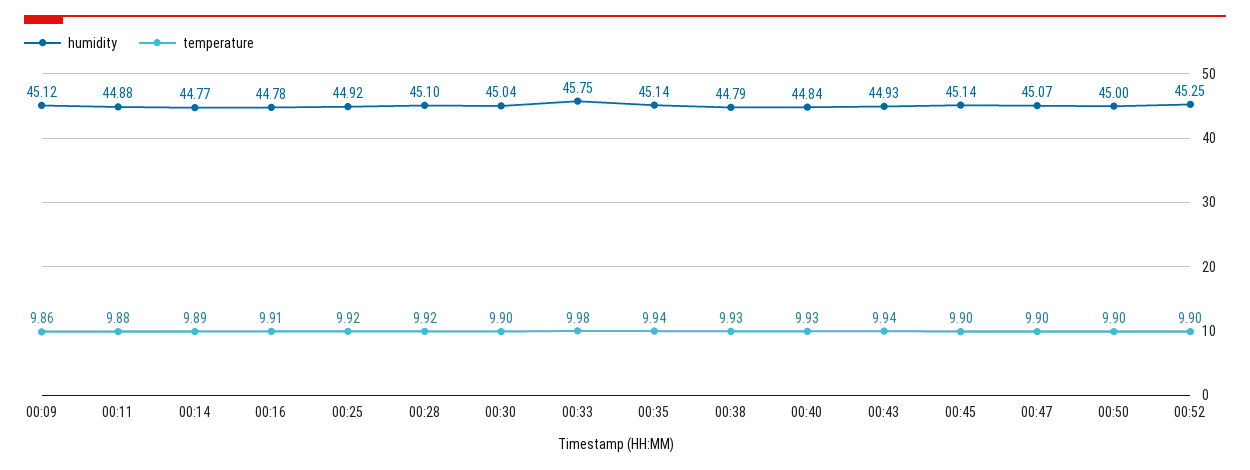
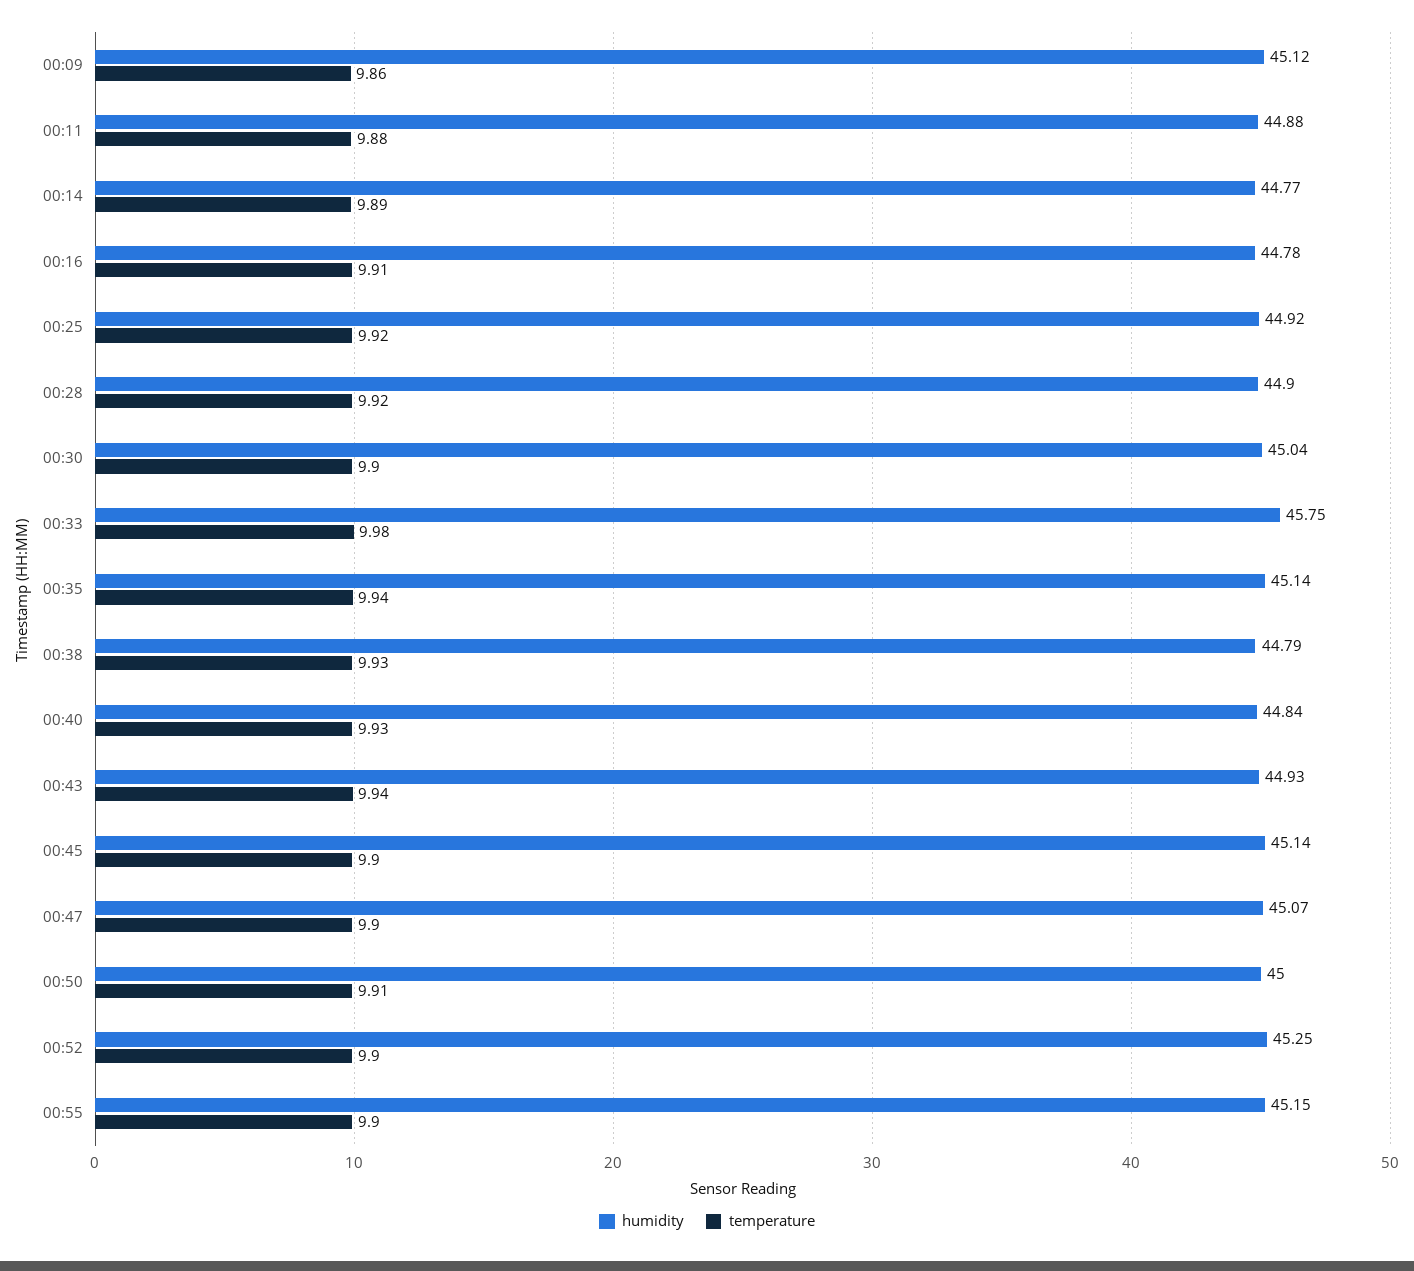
humidity, 00:28: 45.1 -> 44.9
temperature, 00:50: 9.9 -> 9.91
humidity, 00:55: none -> 45.15
temperature, 00:55: none -> 9.9

